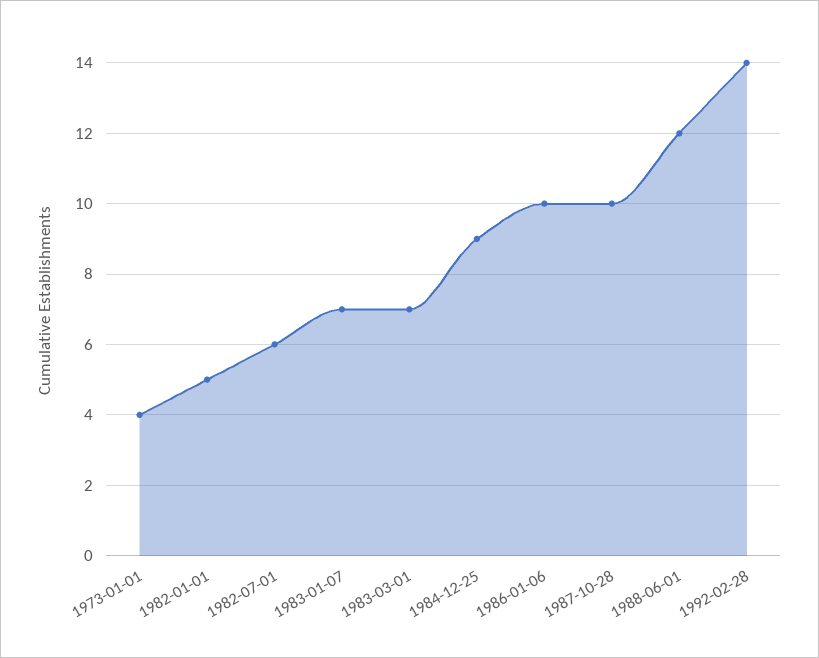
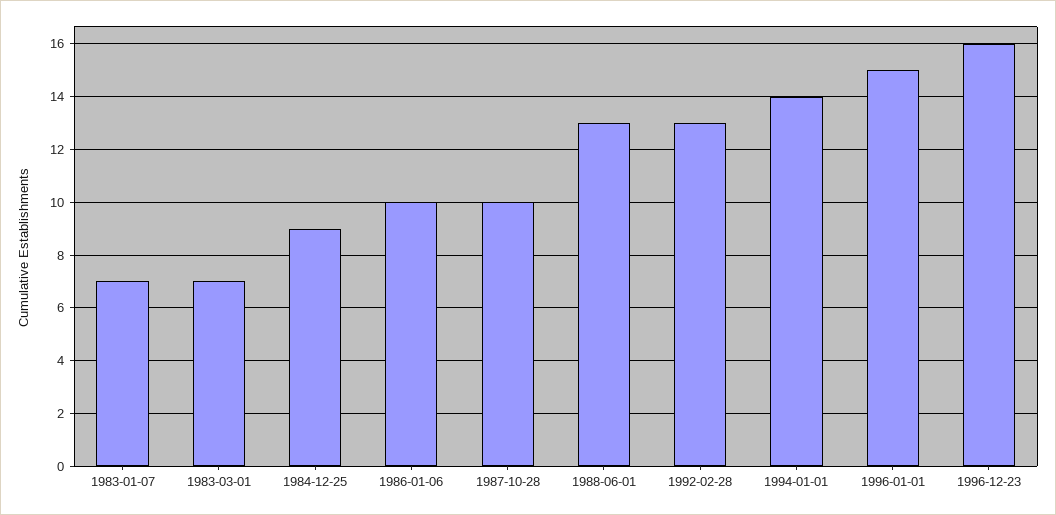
1973-01-01: 4 -> none
1982-01-01: 5 -> none
1982-07-01: 6 -> none
1988-06-01: 12 -> 13
1992-02-28: 14 -> 13
1994-01-01: none -> 14
1996-01-01: none -> 15
1996-12-23: none -> 16

